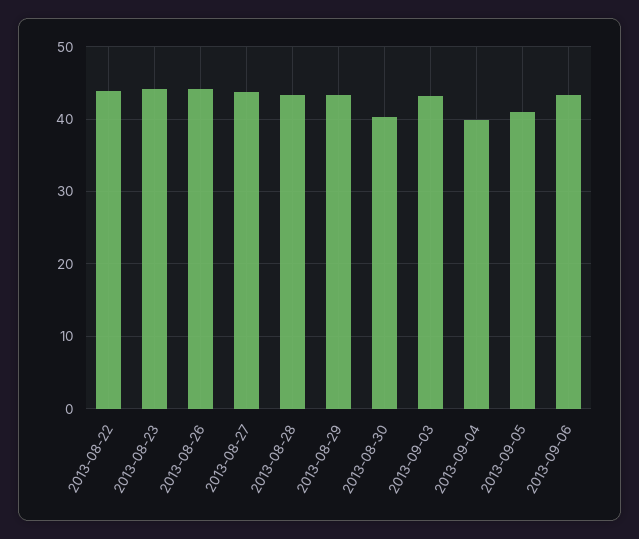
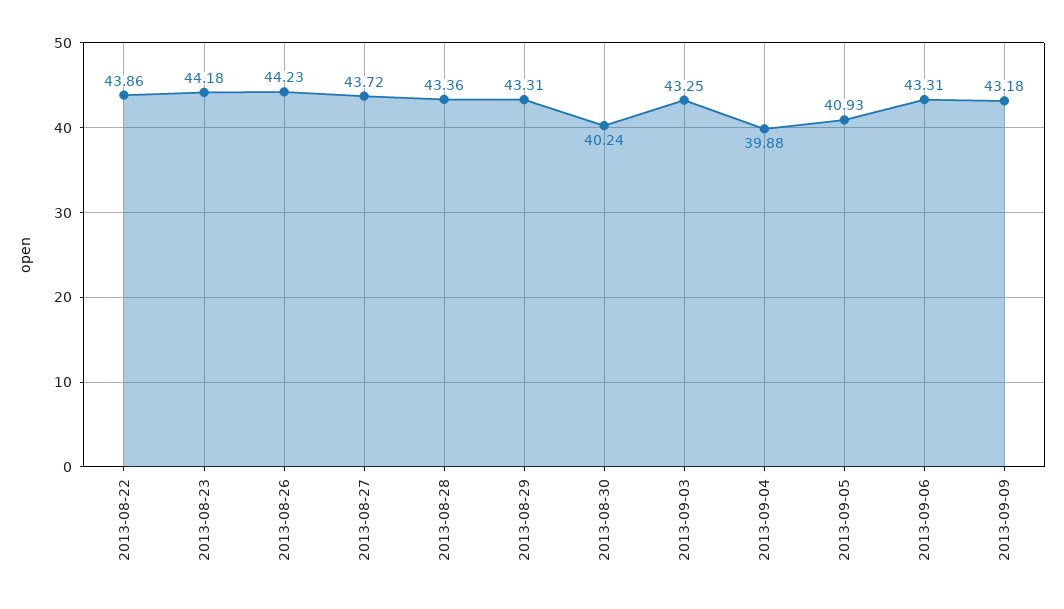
2013-09-09: none -> 43.18

